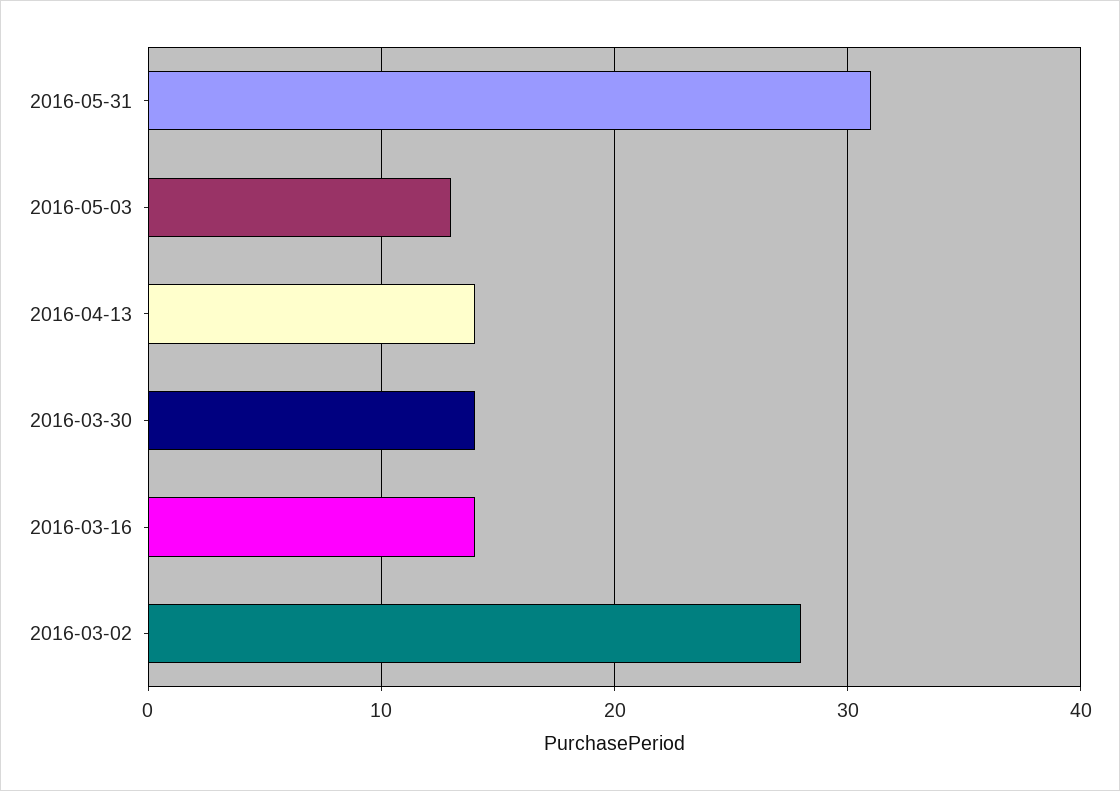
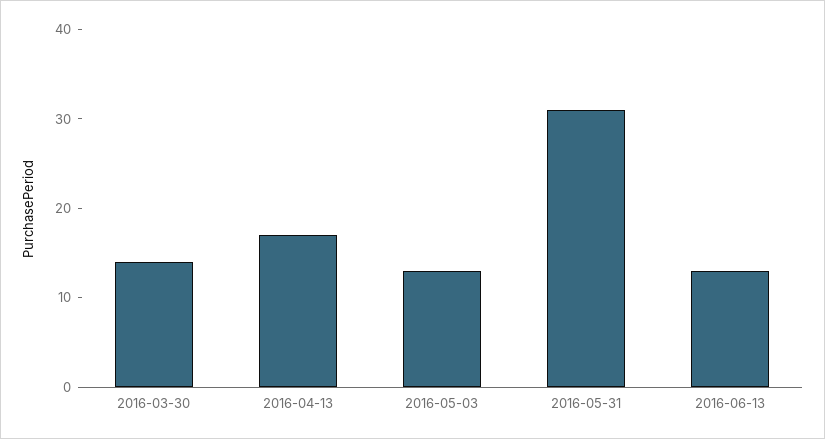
2016-04-13: 14 -> 17
2016-03-16: 14 -> none
2016-03-02: 28 -> none
2016-06-13: none -> 13

